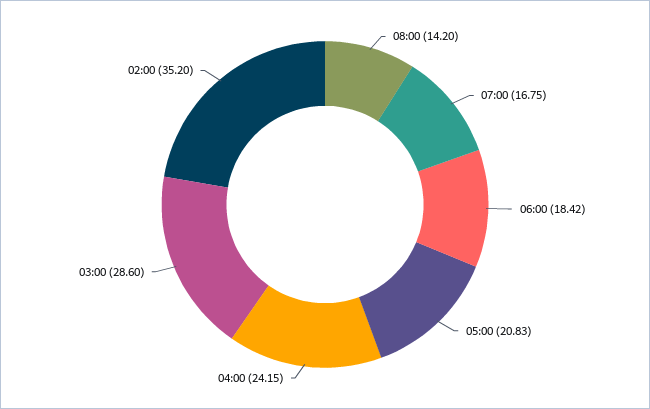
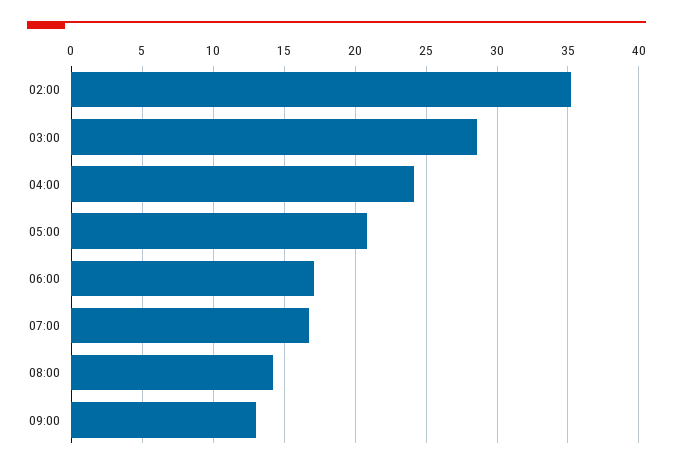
06:00: 18.42 -> 17
09:00: none -> 13

